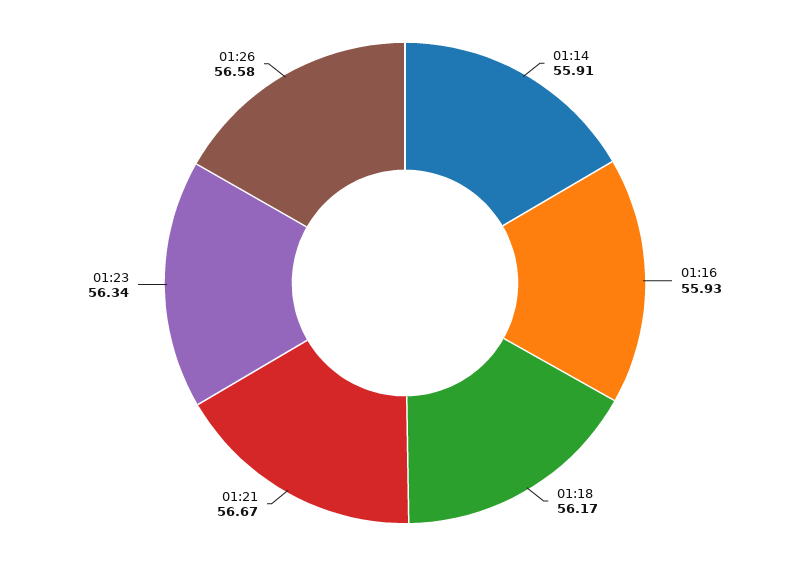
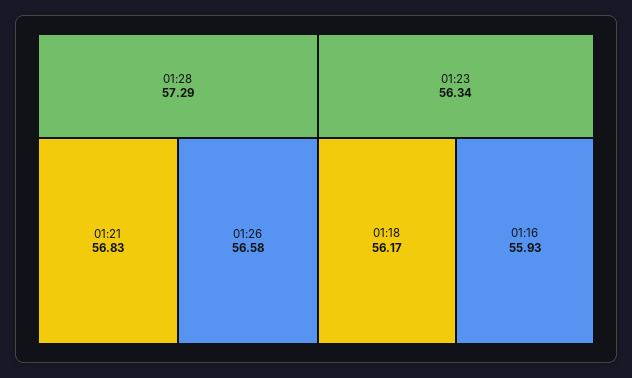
01:14: 55.91 -> none
01:21: 56.67 -> 56.83
01:28: none -> 57.29

